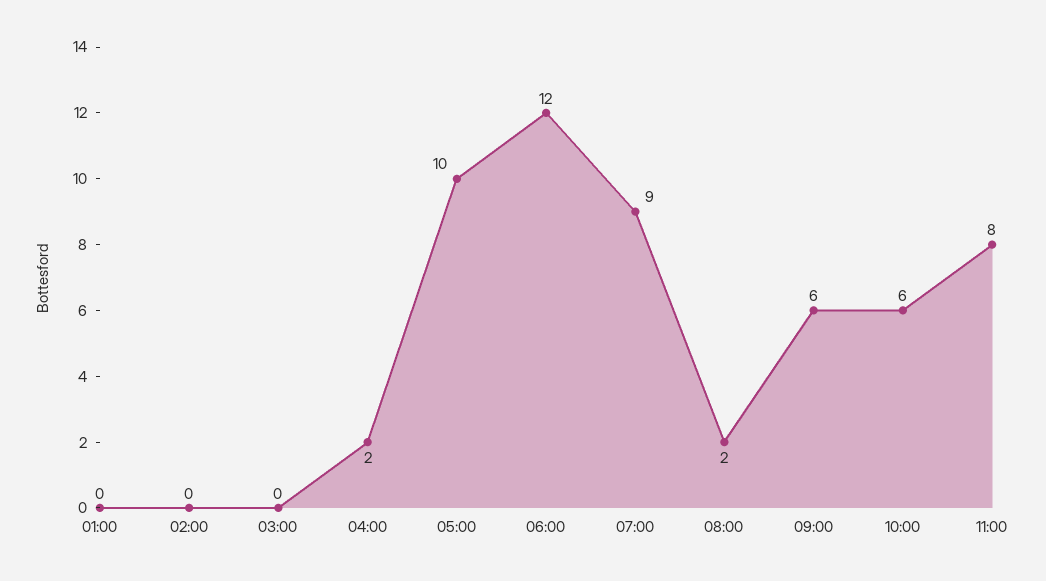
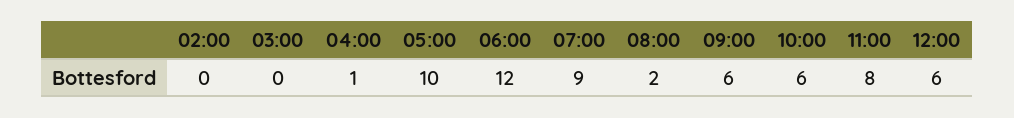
01:00: 0 -> none
04:00: 2 -> 1
12:00: none -> 6

